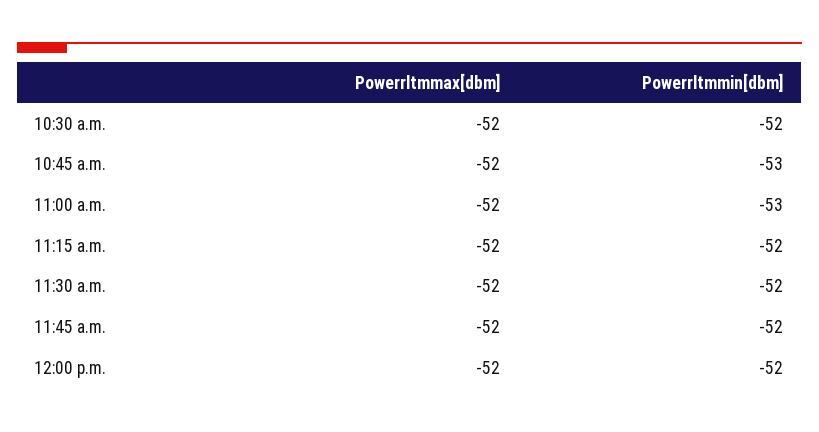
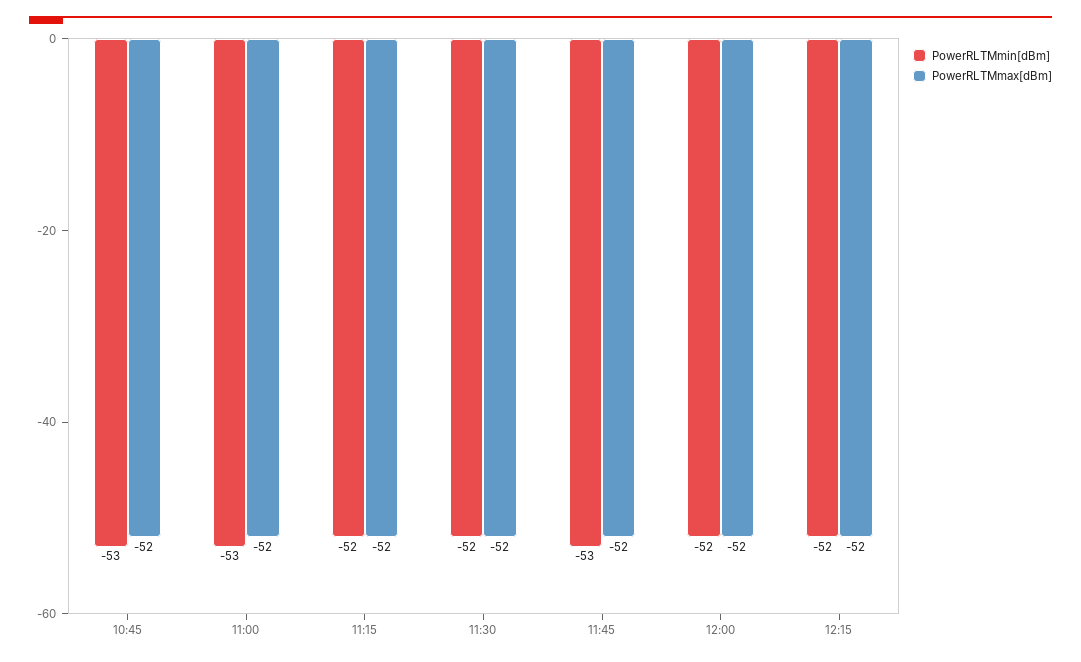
Powerrltmmax[dbm], 10:30 a.m.: -52 -> none
Powerrltmmin[dbm], 10:30 a.m.: -52 -> none
Powerrltmmin[dbm], 11:45 a.m.: -52 -> -53
Powerrltmmin[dbm], 12:15: none -> -52
Powerrltmmax[dbm], 12:15: none -> -52

